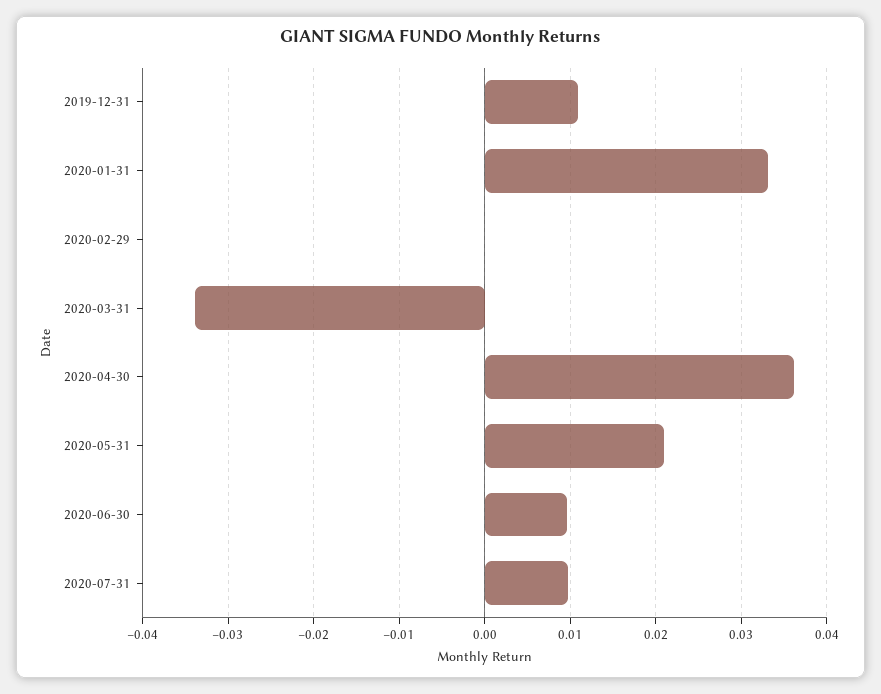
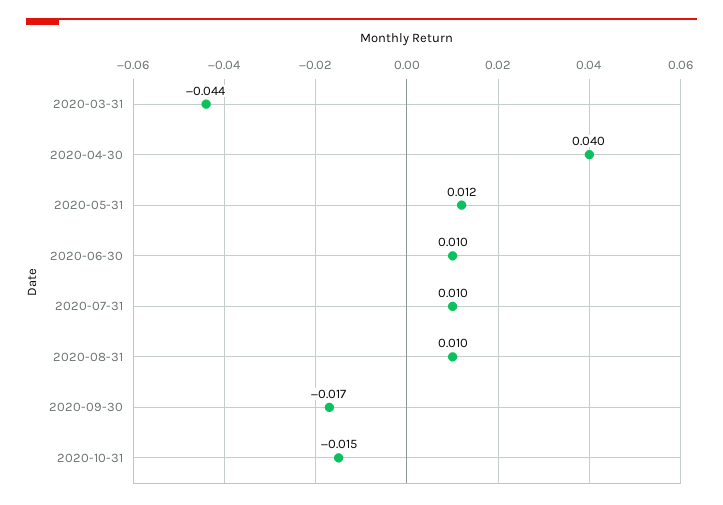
2019-12-31: 0.011 -> none
2020-01-31: 0.033 -> none
2020-02-29: 0 -> none
2020-03-31: -0.034 -> -0.044
2020-04-30: 0.036 -> 0.04
2020-05-31: 0.021 -> 0.012
2020-08-31: none -> 0.01
2020-09-30: none -> -0.017
2020-10-31: none -> -0.015

